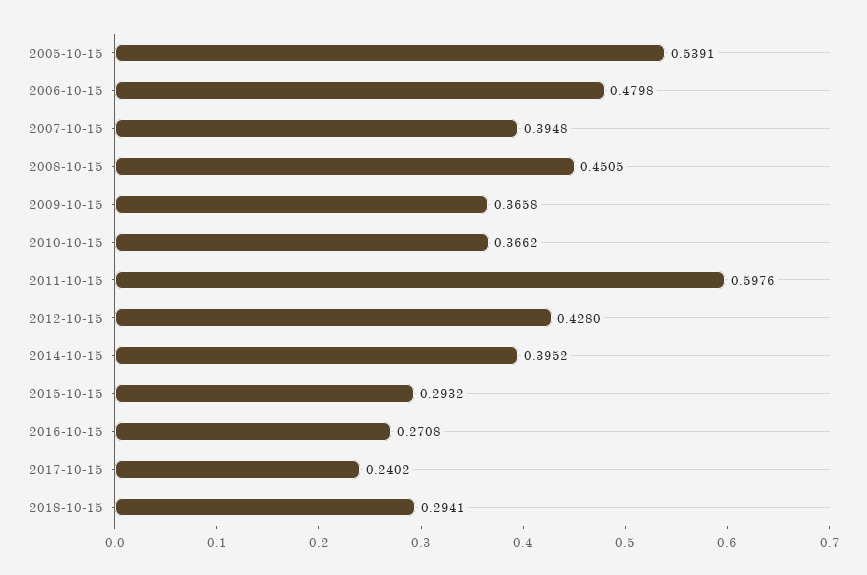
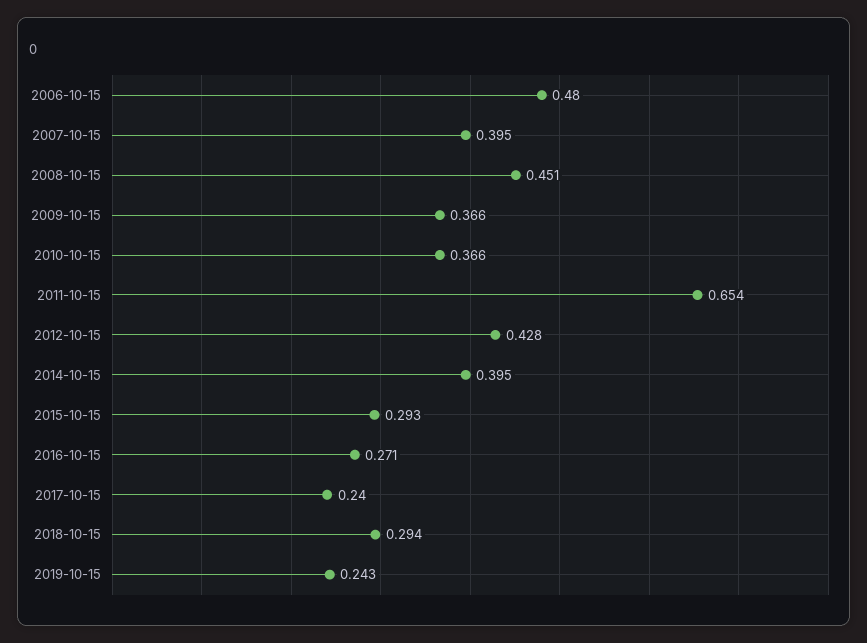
2005-10-15: 0.5391 -> none
2011-10-15: 0.5976 -> 0.654
2019-10-15: none -> 0.243

